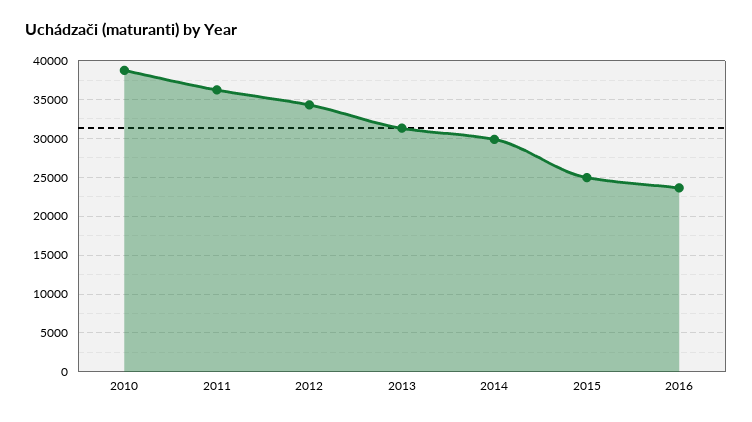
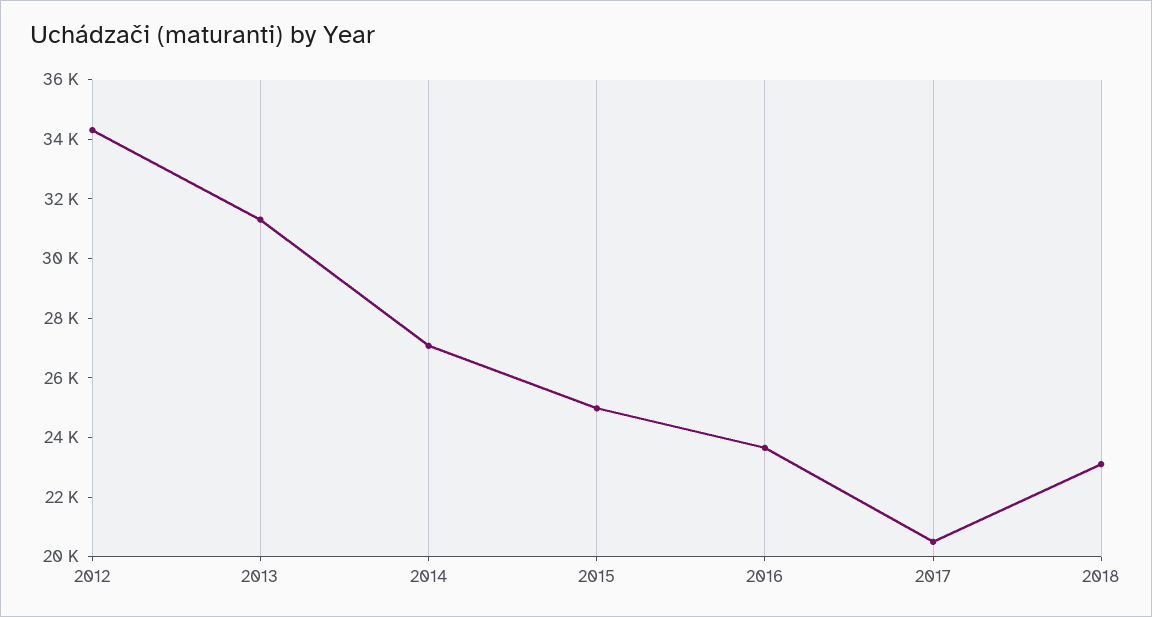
2010: 39000 -> none
2011: 36000 -> none
2014: 30000 -> 27000
2017: none -> 20500
2018: none -> 23000

